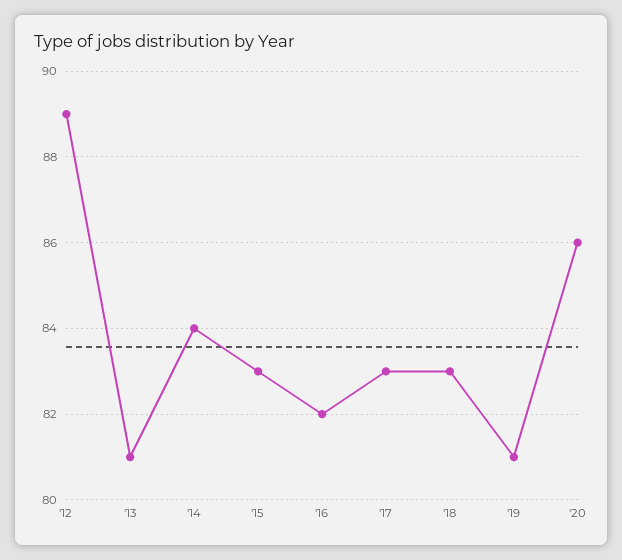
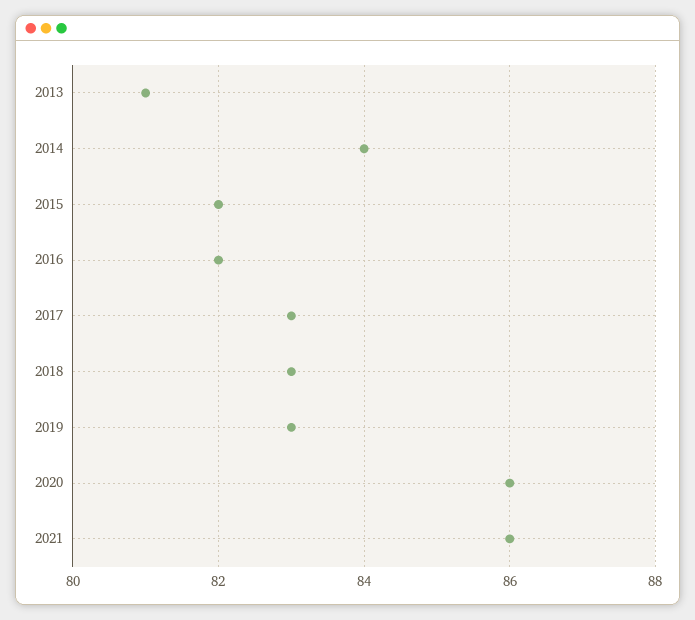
'12: 89 -> none
'15: 83 -> 82
'19: 81 -> 83
2021: none -> 86

